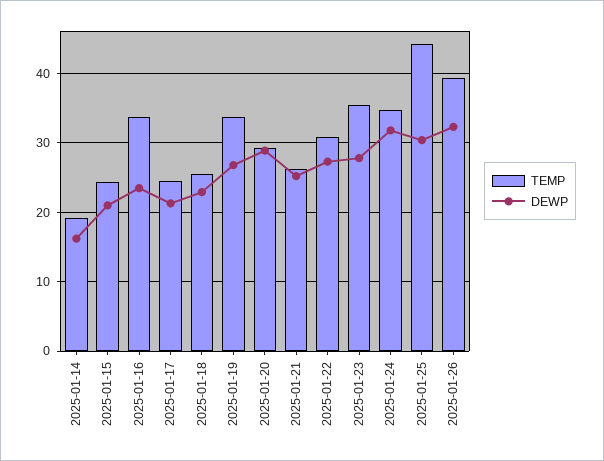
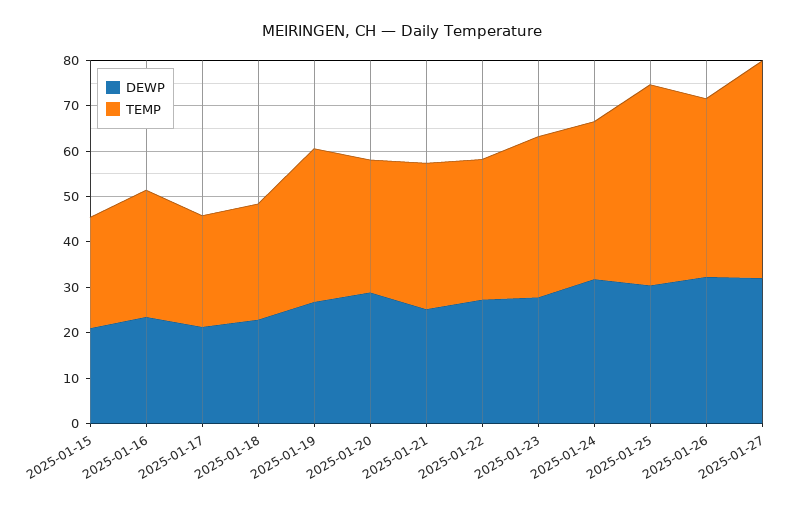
TEMP, 2025-01-14: 19 -> none
DEWP, 2025-01-14: 16 -> none
TEMP, 2025-01-16: 34 -> 28
TEMP, 2025-01-21: 26 -> 32
DEWP, 2025-01-27: none -> 32
TEMP, 2025-01-27: none -> 48

